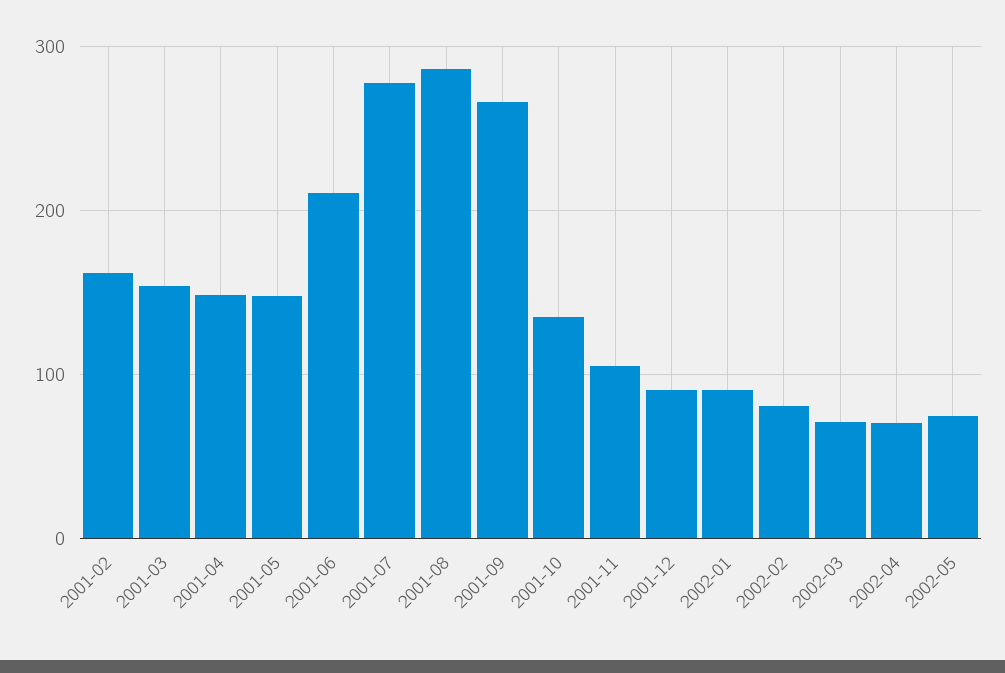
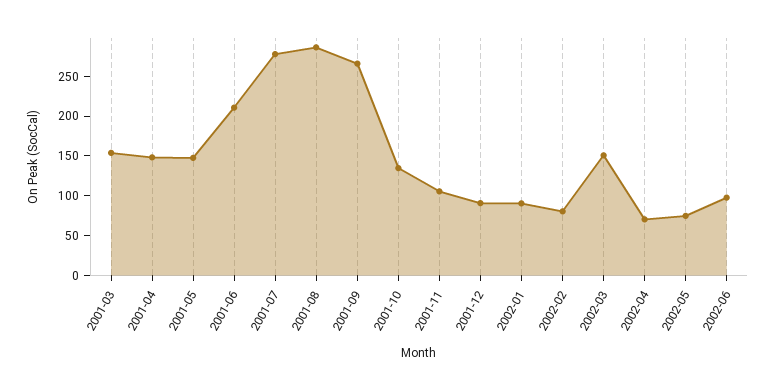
2001-02: 160 -> none
2002-03: 70 -> 150
2002-06: none -> 100

